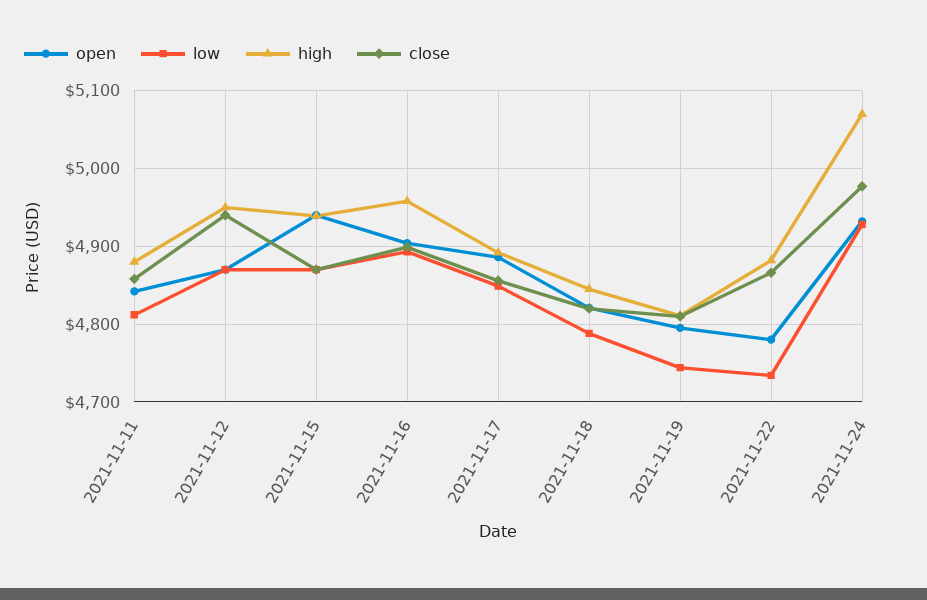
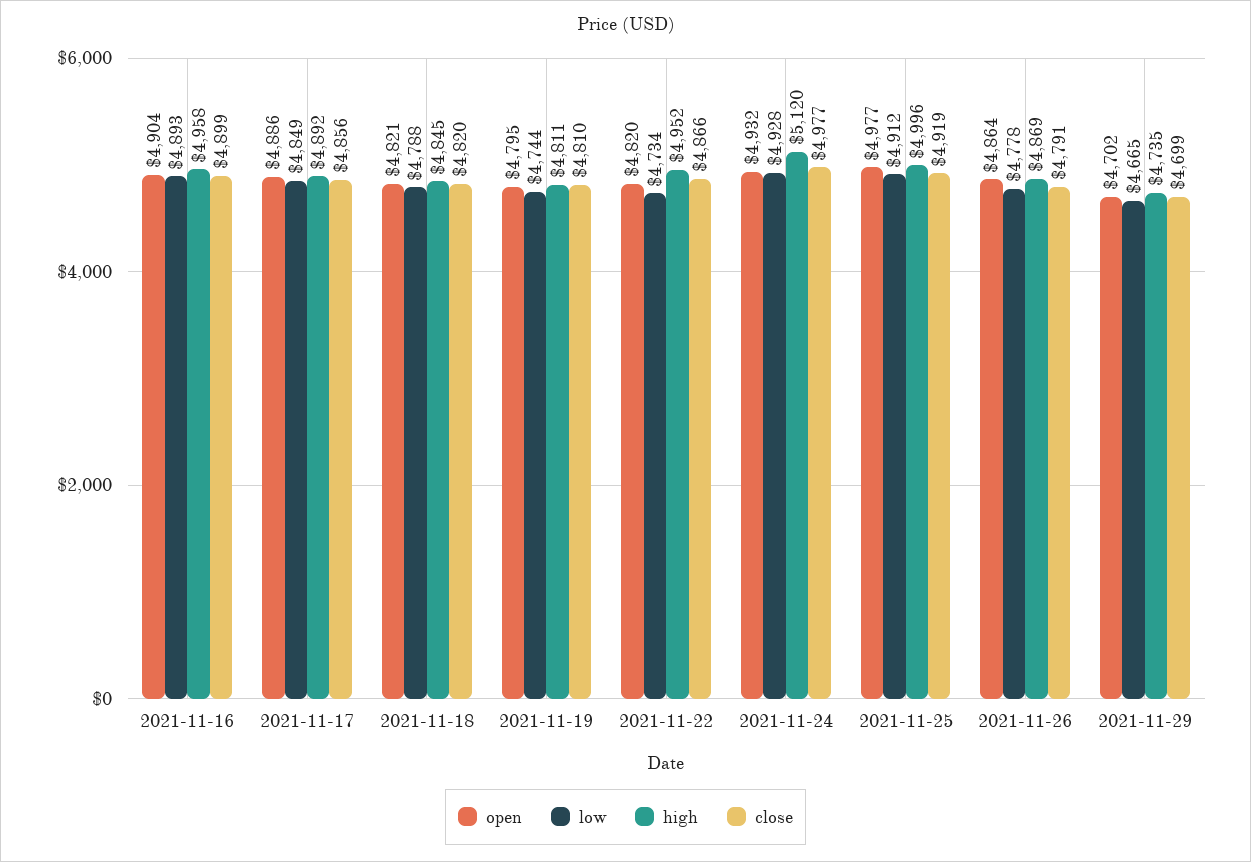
open, 2021-11-11: 4840 -> none
low, 2021-11-11: 4810 -> none
high, 2021-11-11: 4880 -> none
close, 2021-11-11: 4860 -> none
open, 2021-11-12: 4870 -> none
low, 2021-11-12: 4870 -> none
high, 2021-11-12: 4950 -> none
close, 2021-11-12: 4940 -> none
open, 2021-11-15: 4940 -> none
low, 2021-11-15: 4870 -> none
high, 2021-11-15: 4940 -> none
close, 2021-11-15: 4870 -> none
open, 2021-11-22: 4780 -> 4820
high, 2021-11-22: 4880 -> 4952
high, 2021-11-24: 5070 -> 5120
open, 2021-11-25: none -> 4977
low, 2021-11-25: none -> 4912
high, 2021-11-25: none -> 4996
close, 2021-11-25: none -> 4919
open, 2021-11-26: none -> 4864
low, 2021-11-26: none -> 4778
high, 2021-11-26: none -> 4869
close, 2021-11-26: none -> 4791
open, 2021-11-29: none -> 4702
low, 2021-11-29: none -> 4665
high, 2021-11-29: none -> 4735
close, 2021-11-29: none -> 4699

